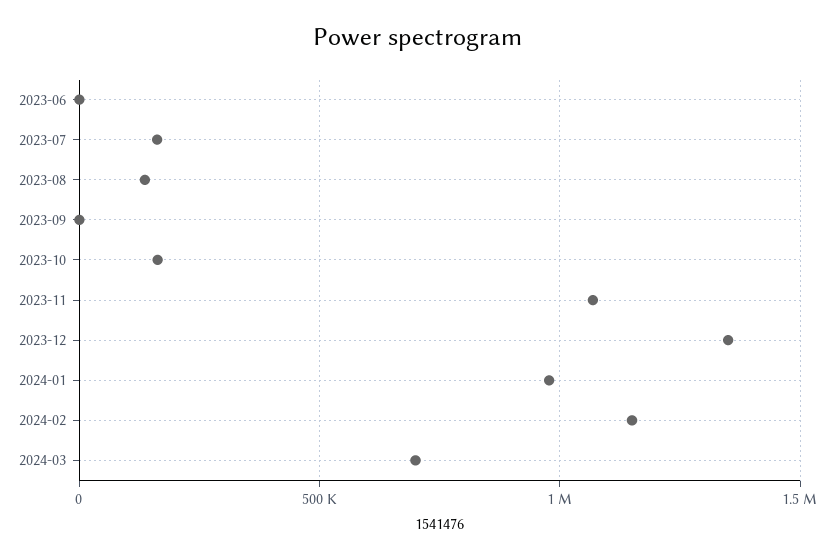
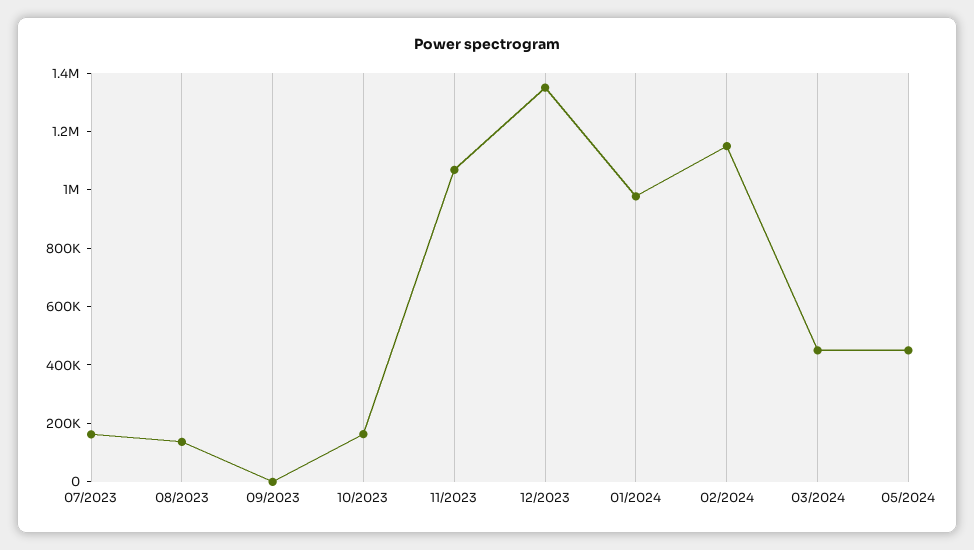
2023-06: 0 -> none
2024-03: 700000 -> 450000
05/2024: none -> 450000

